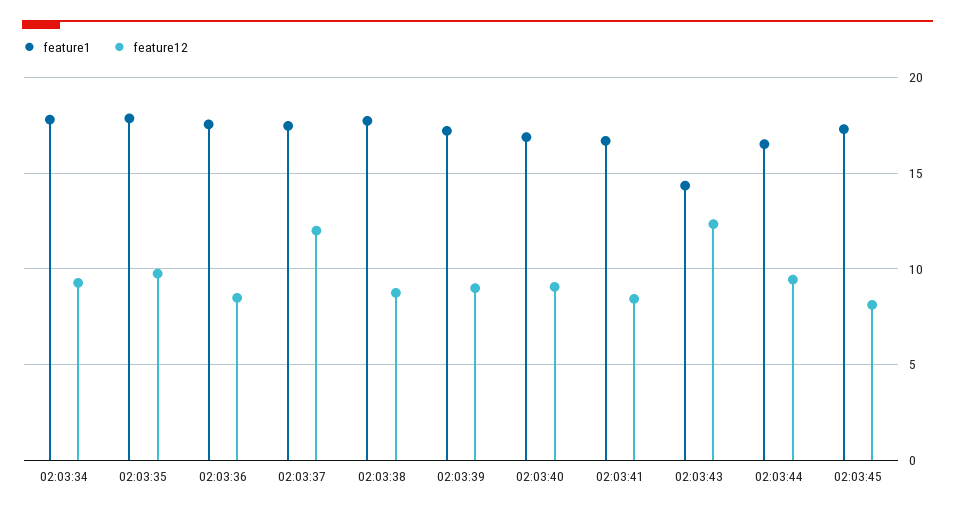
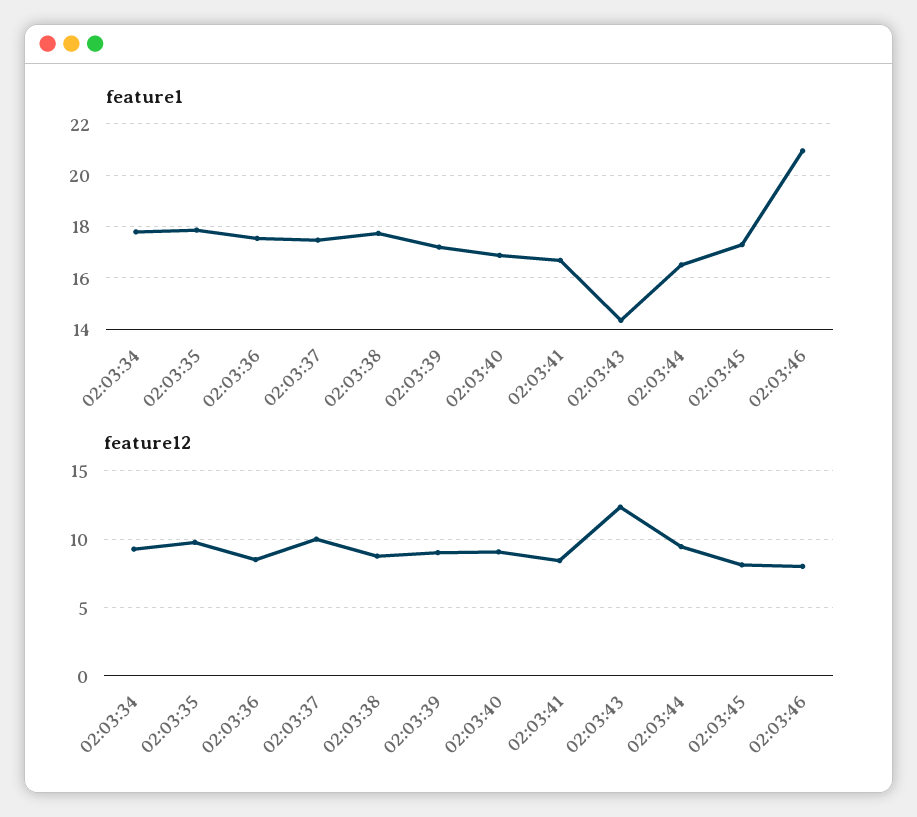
feature12, 02:03:37: 12 -> 10
feature1, 02:03:46: none -> 21
feature12, 02:03:46: none -> 8

